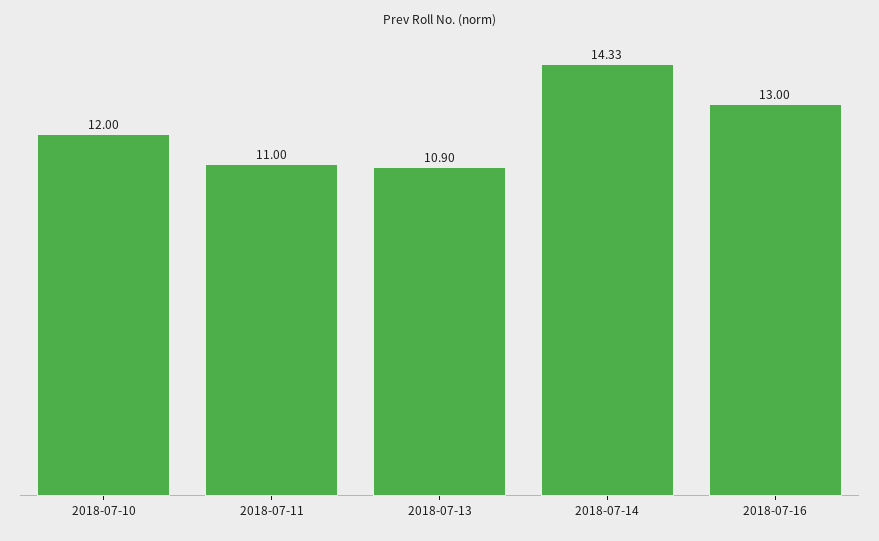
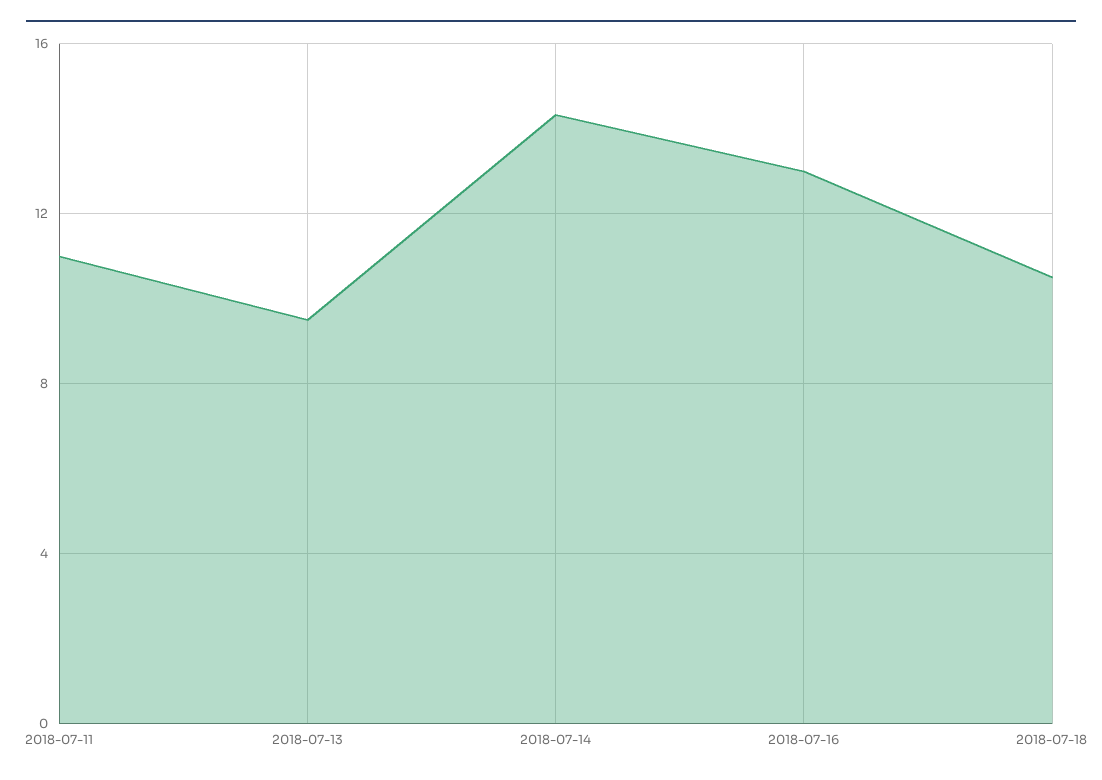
2018-07-10: 12 -> none
2018-07-13: 10.9 -> 9.5
2018-07-18: none -> 10.5

